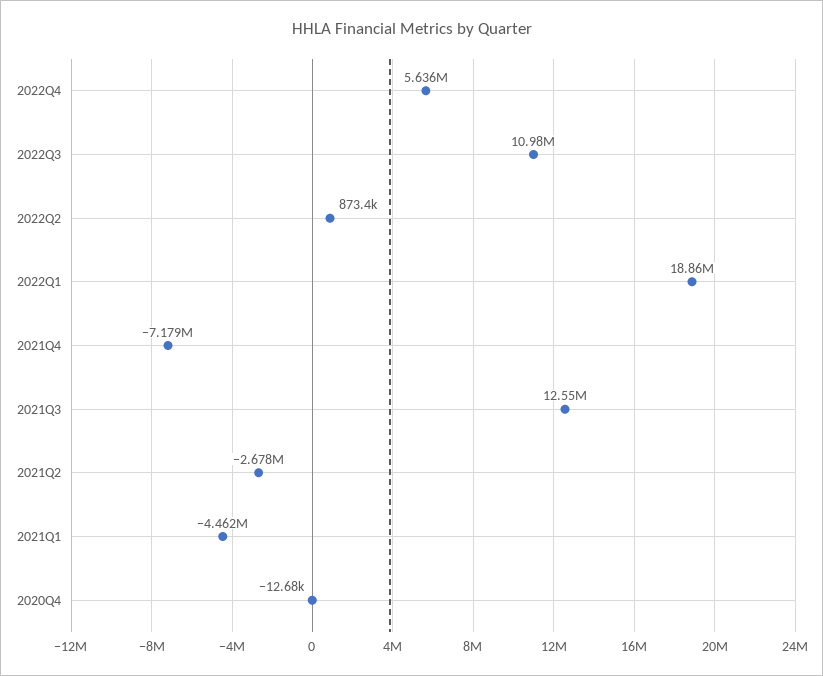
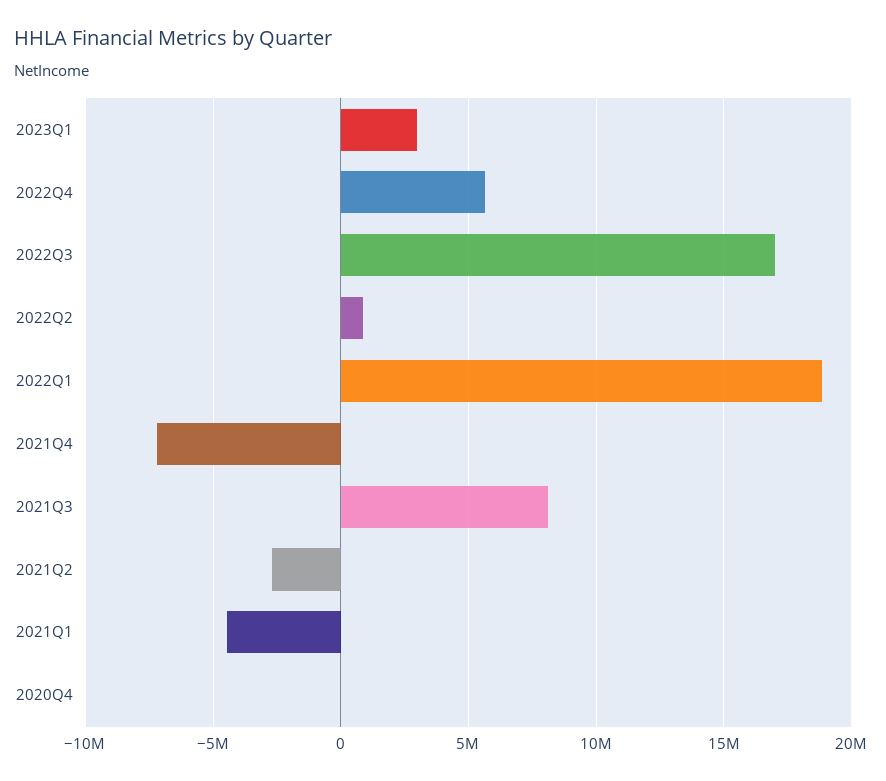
2022Q3: 10980000 -> 17000000
2021Q3: 12550000 -> 8000000
2023Q1: none -> 3000000

